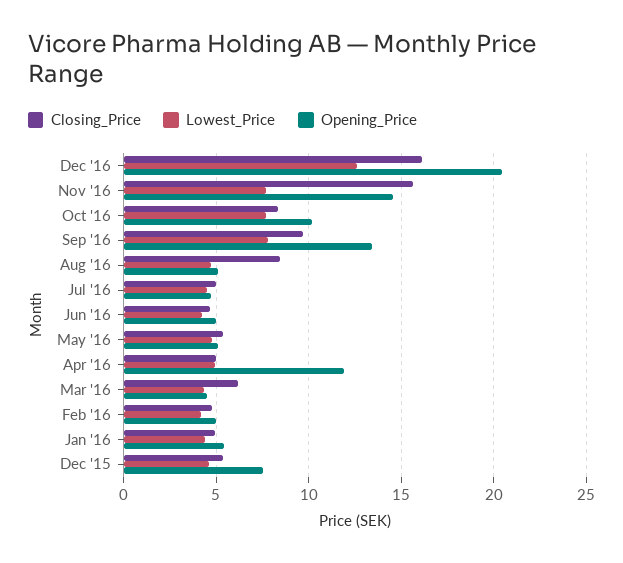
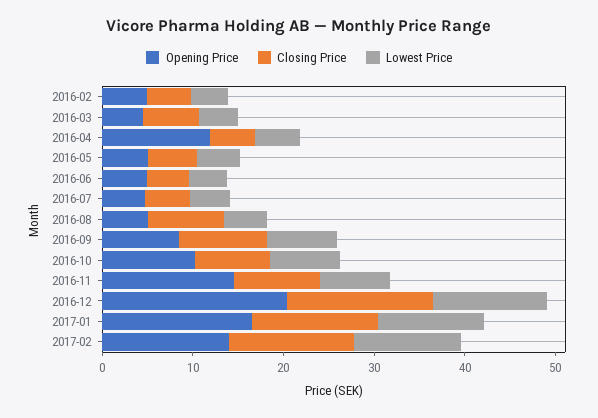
Closing_Price, Nov '16: 15.5 -> 10
Opening_Price, Sep '16: 13.5 -> 8
Closing_Price, Jan '16: 5 -> none
Lowest_Price, Jan '16: 4.5 -> none
Opening_Price, Jan '16: 5.5 -> none
Closing_Price, Dec '15: 5.5 -> none
Lowest_Price, Dec '15: 4.5 -> none
Opening_Price, Dec '15: 7.5 -> none
Opening_Price, 2017-01: none -> 16
Closing_Price, 2017-01: none -> 14
Lowest_Price, 2017-01: none -> 12
Opening_Price, 2017-02: none -> 14
Closing_Price, 2017-02: none -> 14
Lowest_Price, 2017-02: none -> 12

